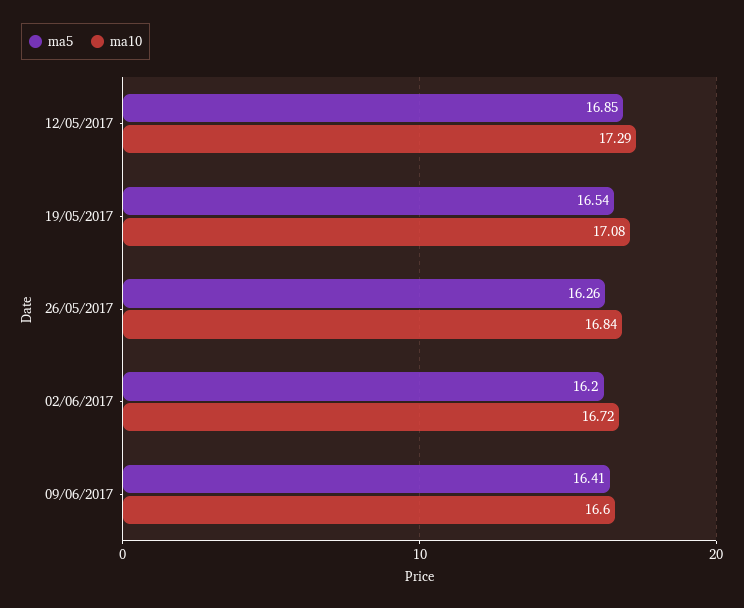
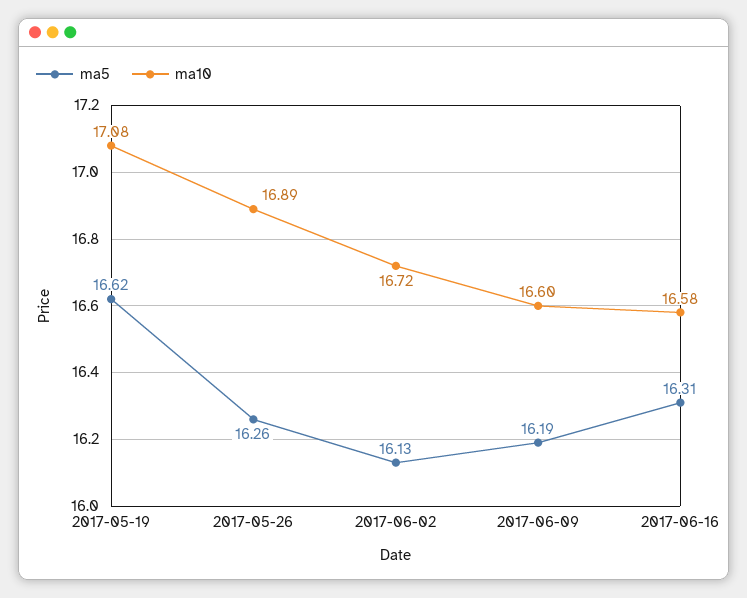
ma5, 12/05/2017: 16.85 -> none
ma10, 12/05/2017: 17.29 -> none
ma5, 19/05/2017: 16.54 -> 16.62
ma10, 26/05/2017: 16.84 -> 16.89
ma5, 02/06/2017: 16.2 -> 16.13
ma5, 09/06/2017: 16.41 -> 16.19
ma5, 2017-06-16: none -> 16.31
ma10, 2017-06-16: none -> 16.58

